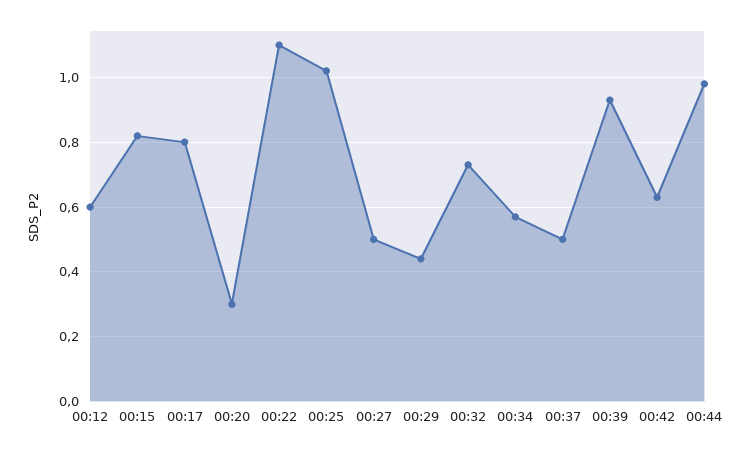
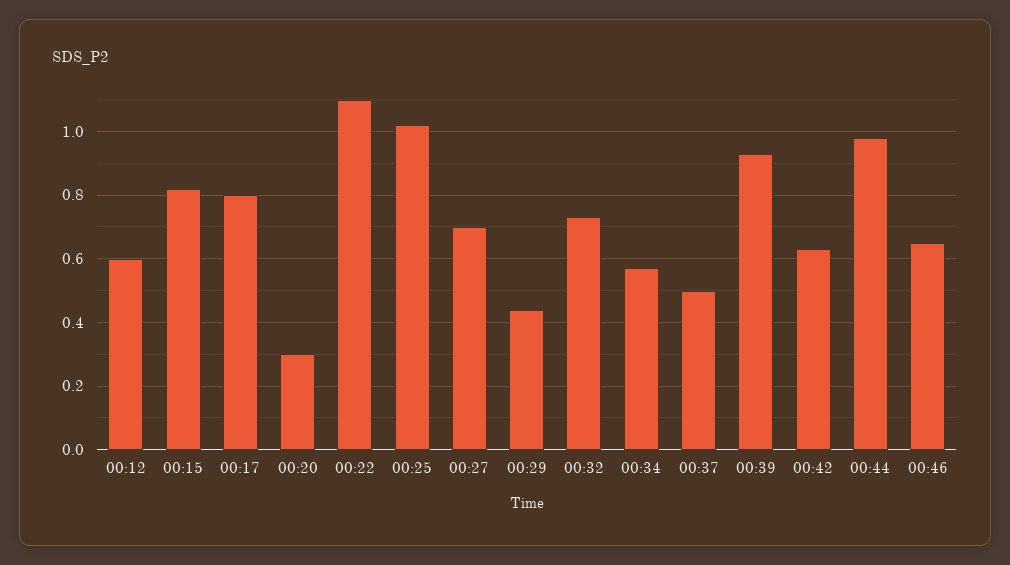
00:27: 0.5 -> 0.7
00:46: none -> 0.65

